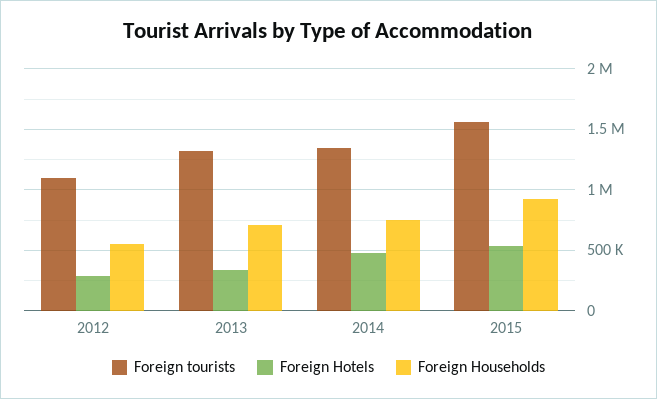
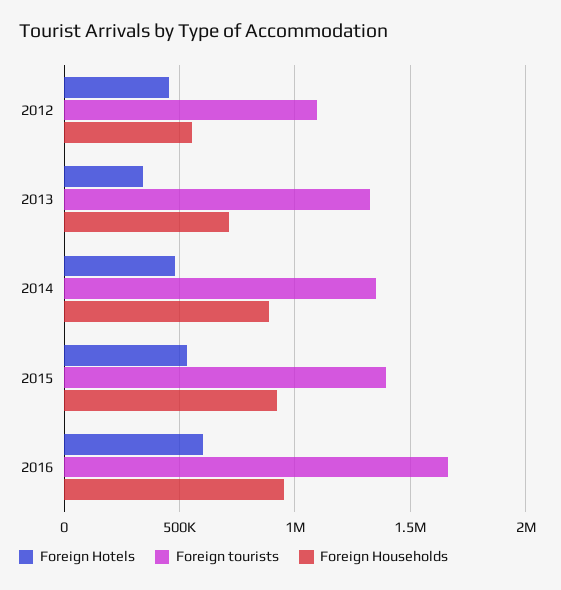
Foreign Hotels, 2012: 300000 -> 450000
Foreign Households, 2014: 750000 -> 900000
Foreign tourists, 2015: 1550000 -> 1400000
Foreign Hotels, 2016: none -> 600000
Foreign tourists, 2016: none -> 1650000
Foreign Households, 2016: none -> 950000

